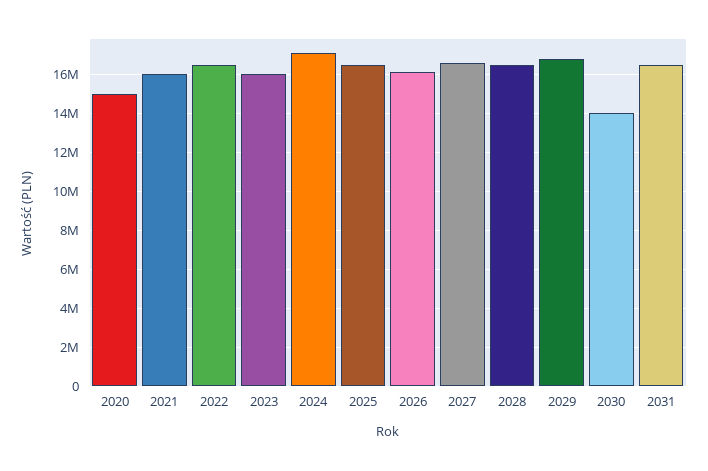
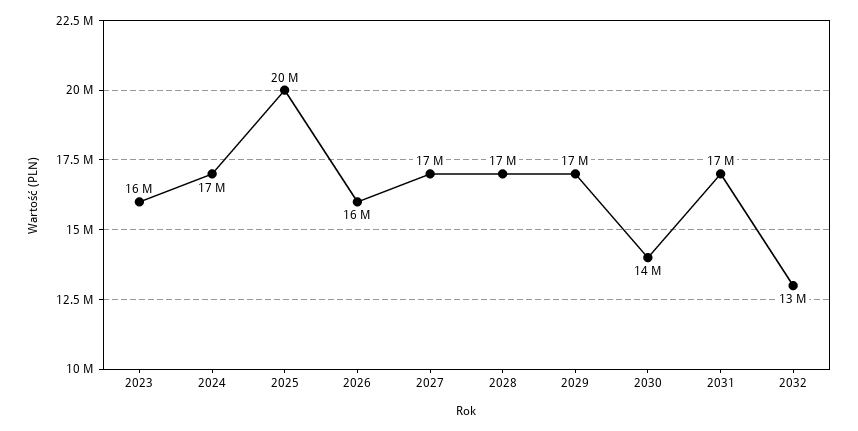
2020: 15000000 -> none
2021: 16000000 -> none
2022: 16500000 -> none
2025: 16500000 -> 20000000
2032: none -> 13000000

